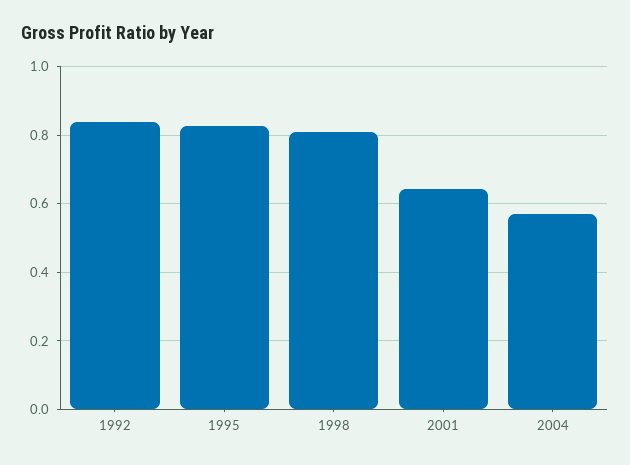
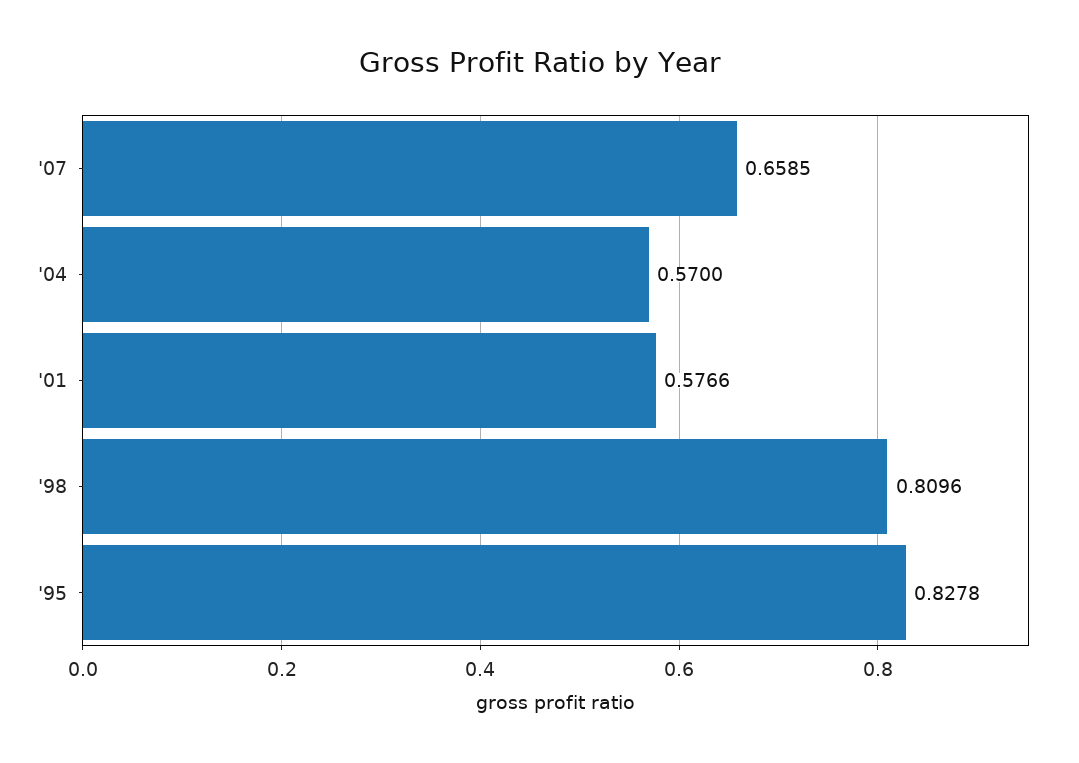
1992: 0.84 -> none
2001: 0.64 -> 0.5766
'07: none -> 0.6585

